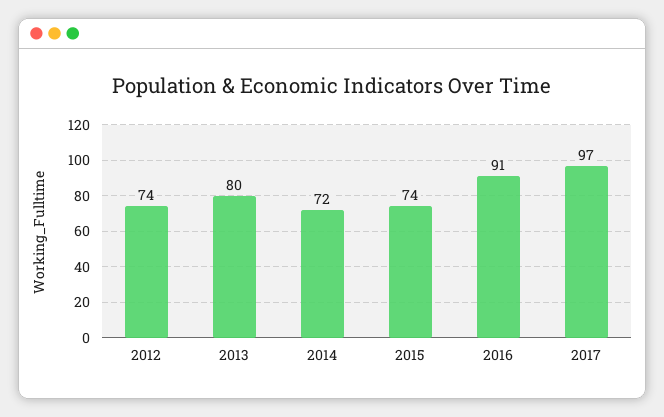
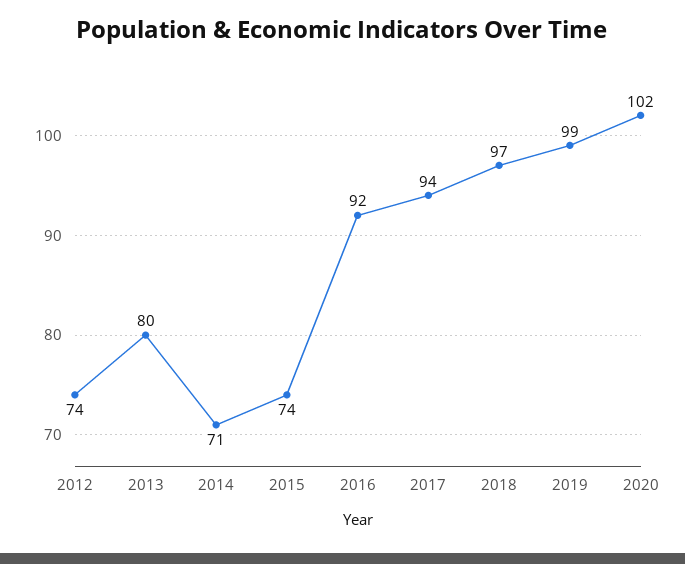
2014: 72 -> 71
2016: 91 -> 92
2017: 97 -> 94
2018: none -> 97
2019: none -> 99
2020: none -> 102

